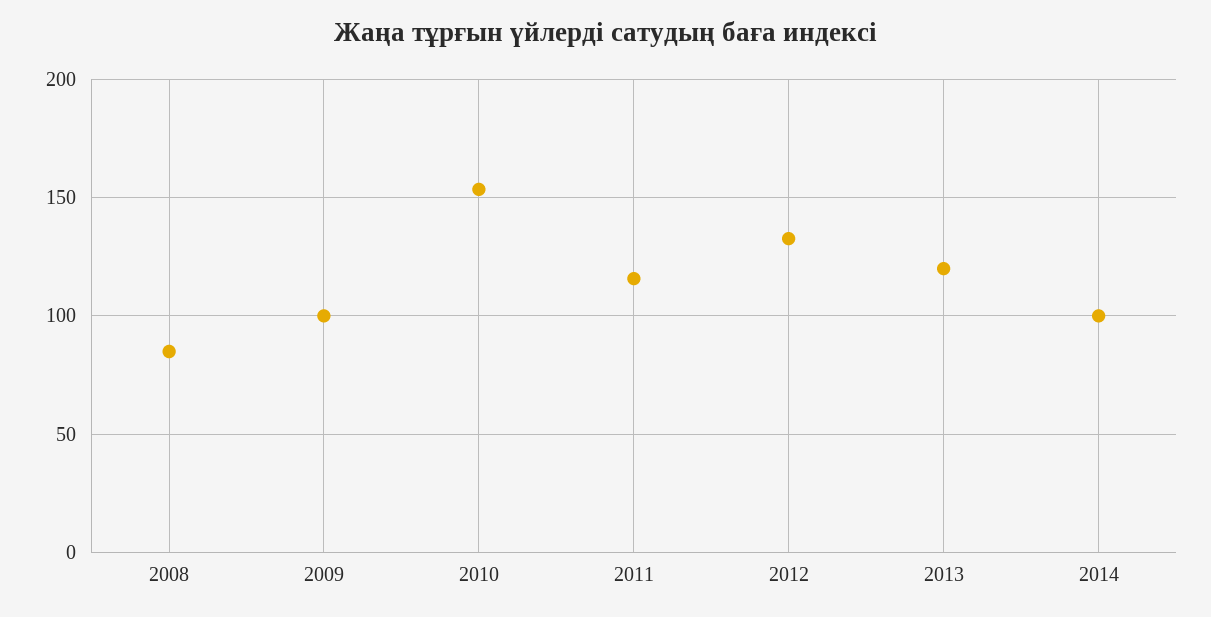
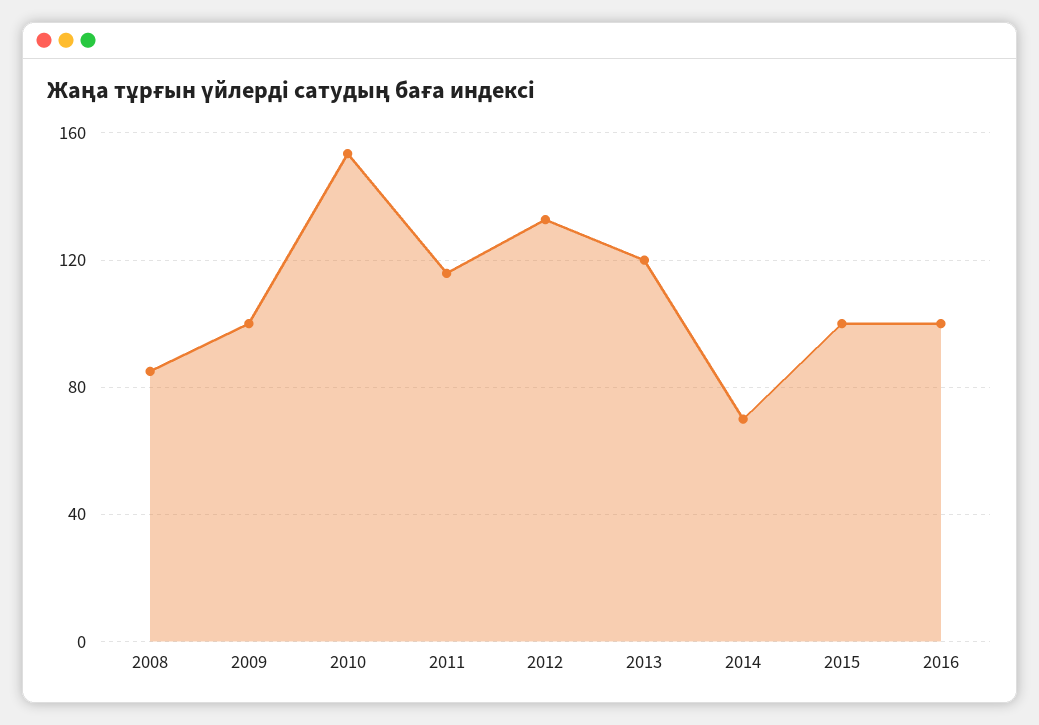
2014: 100 -> 70
2015: none -> 100
2016: none -> 100

